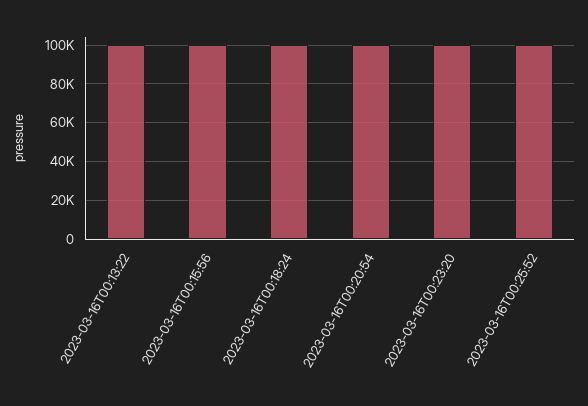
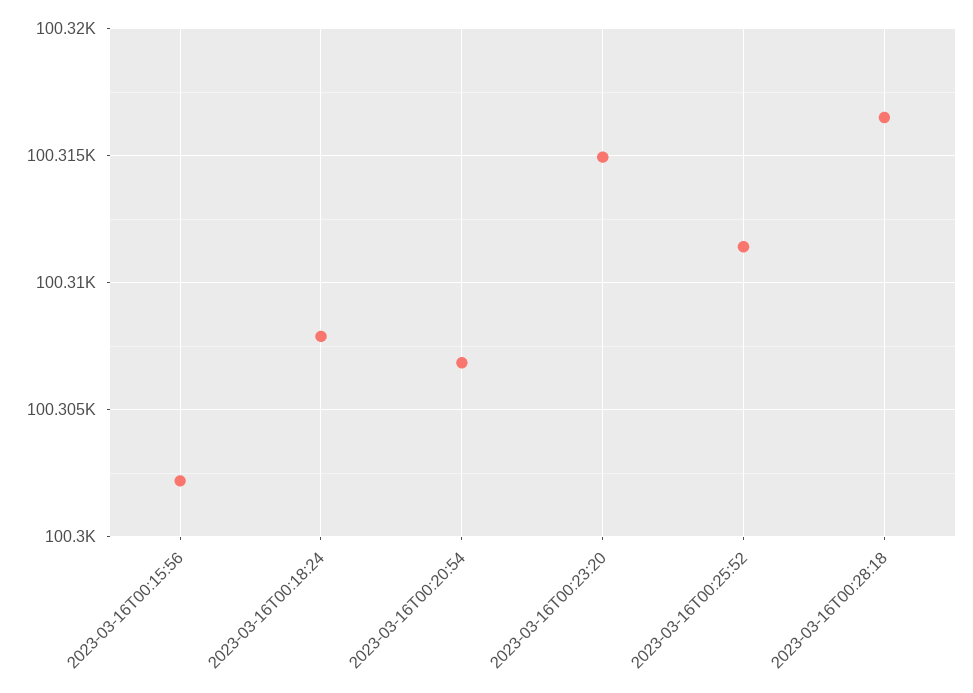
2023-03-16T00:13:22: 100000 -> none
2023-03-16T00:28:18: none -> 100316.5

